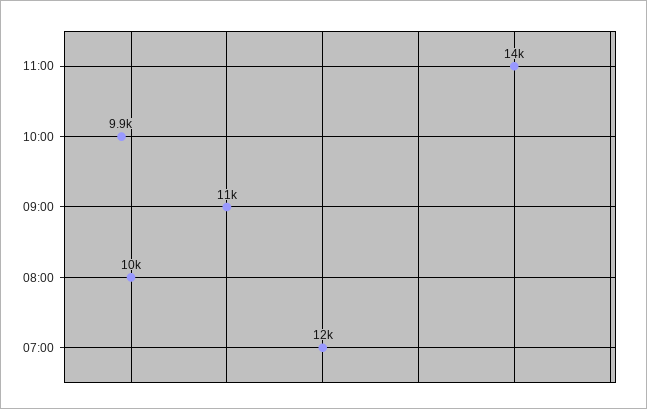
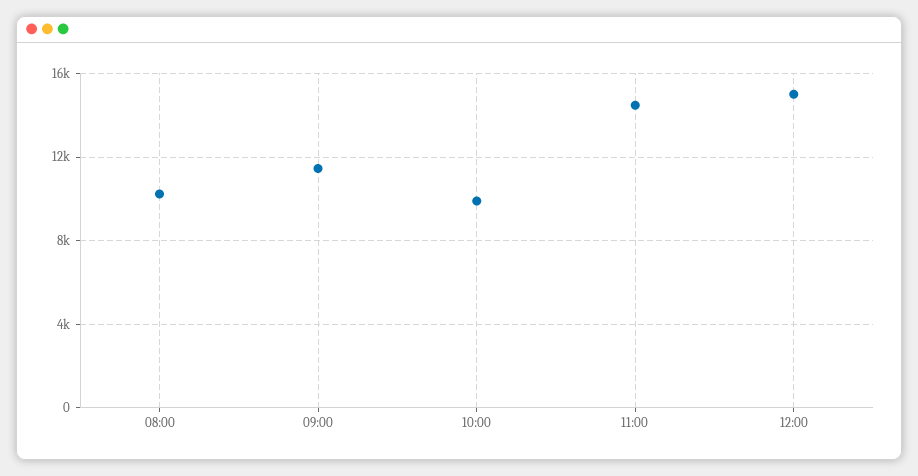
07:00: 12000 -> none
12:00: none -> 15000

